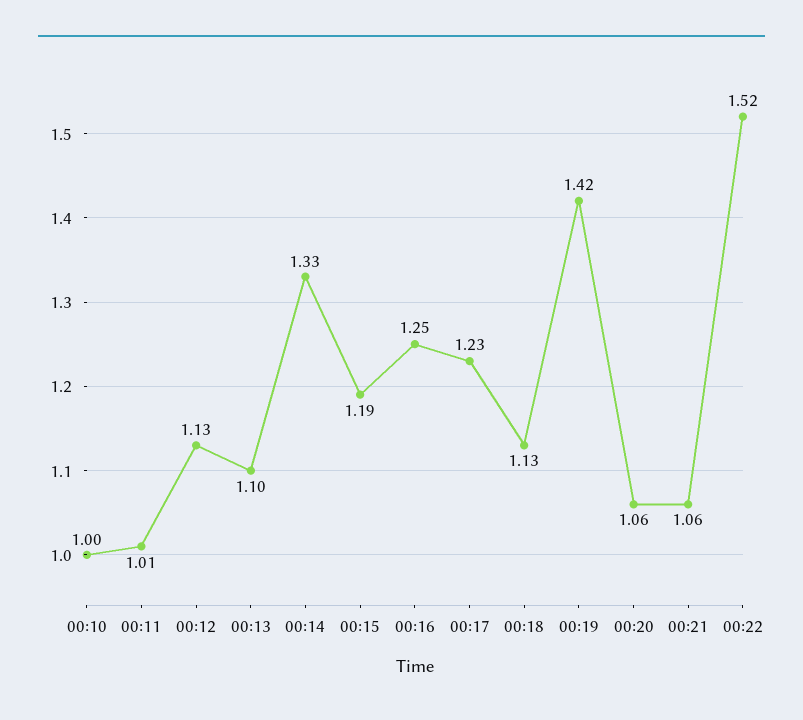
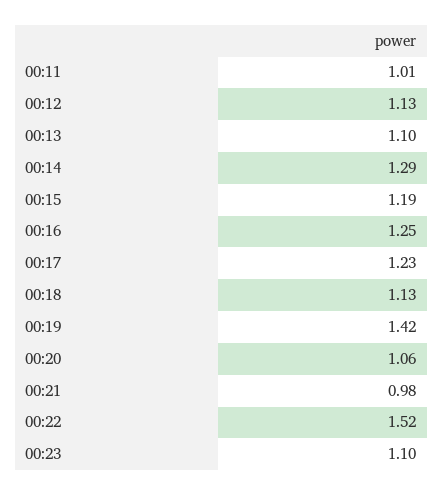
00:10: 1 -> none
00:14: 1.33 -> 1.29
00:21: 1.06 -> 0.98
00:23: none -> 1.1

